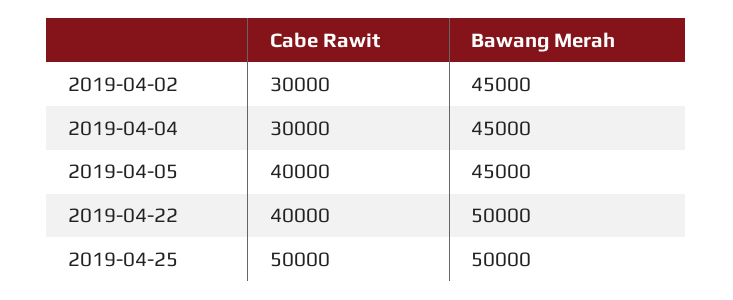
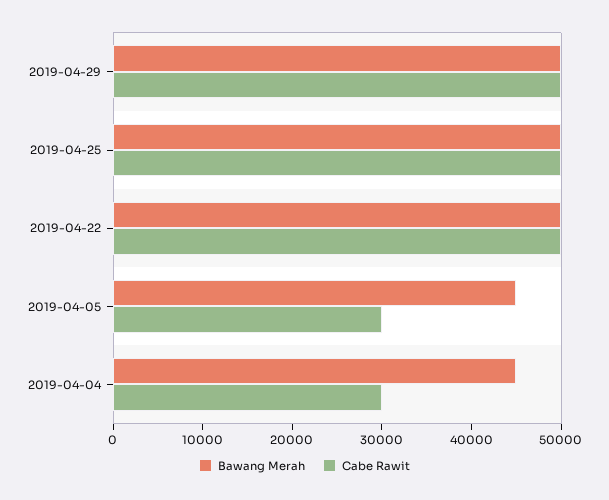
Cabe Rawit, 2019-04-02: 30000 -> none
Bawang Merah, 2019-04-02: 45000 -> none
Cabe Rawit, 2019-04-05: 40000 -> 30000
Cabe Rawit, 2019-04-22: 40000 -> 50000
Bawang Merah, 2019-04-29: none -> 50000
Cabe Rawit, 2019-04-29: none -> 50000

